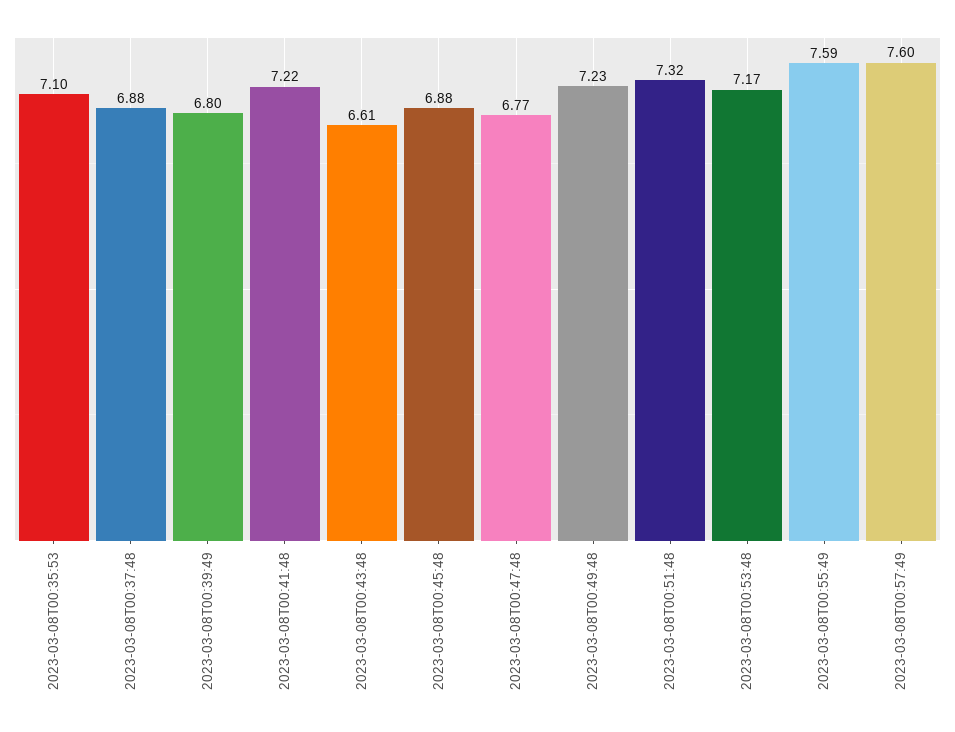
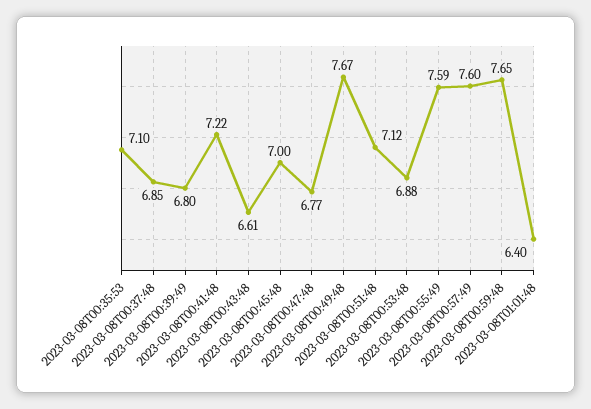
2023-03-08T00:37:48: 6.88 -> 6.85
2023-03-08T00:45:48: 6.88 -> 7
2023-03-08T00:49:48: 7.23 -> 7.67
2023-03-08T00:51:48: 7.32 -> 7.12
2023-03-08T00:53:48: 7.17 -> 6.88
2023-03-08T00:59:48: none -> 7.65
2023-03-08T01:01:48: none -> 6.4

